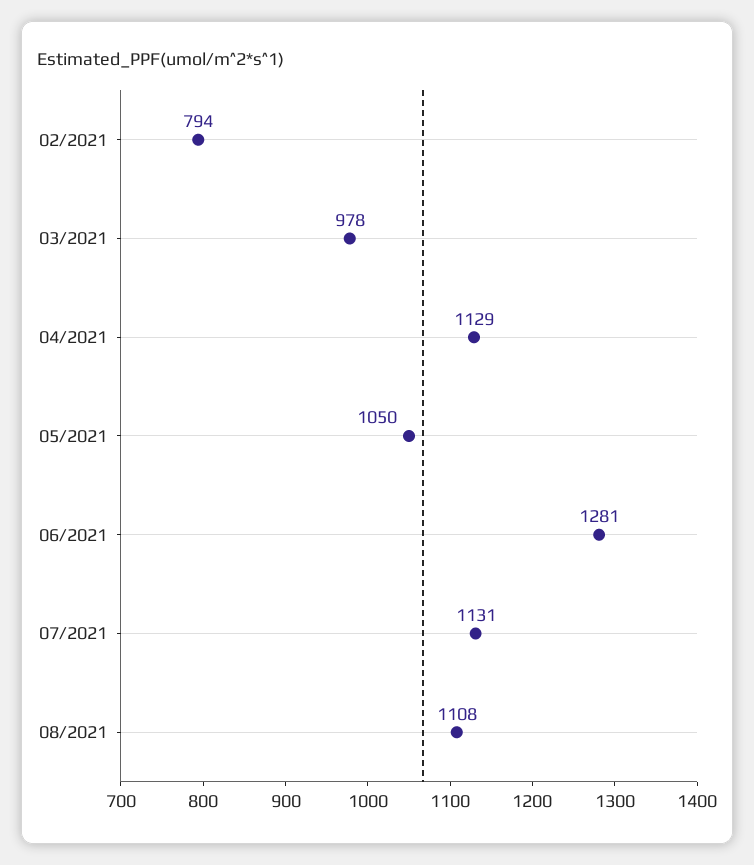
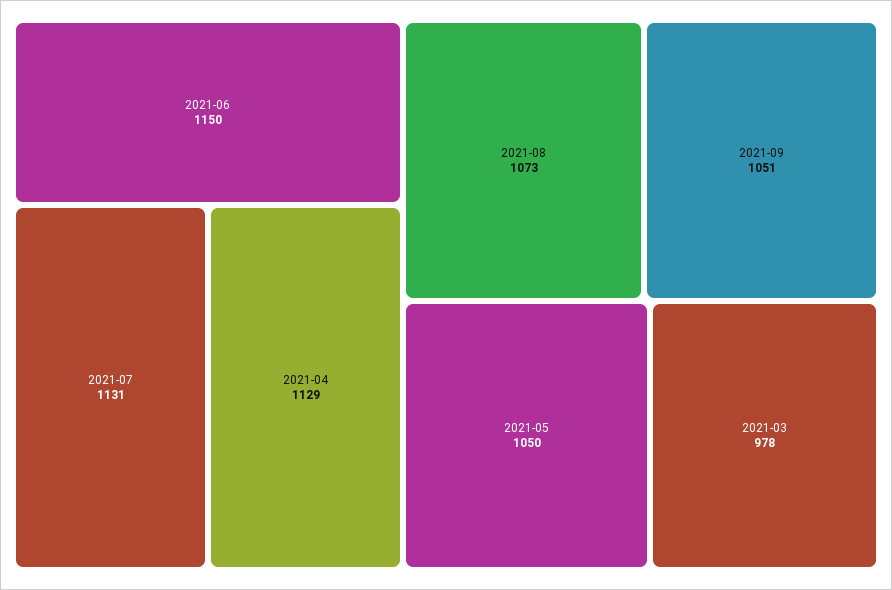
02/2021: 794 -> none
06/2021: 1281 -> 1150
08/2021: 1108 -> 1073
2021-09: none -> 1051

